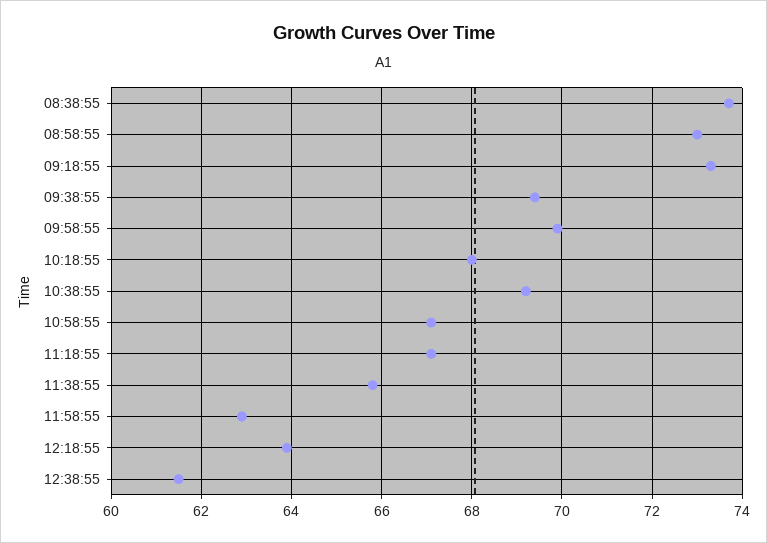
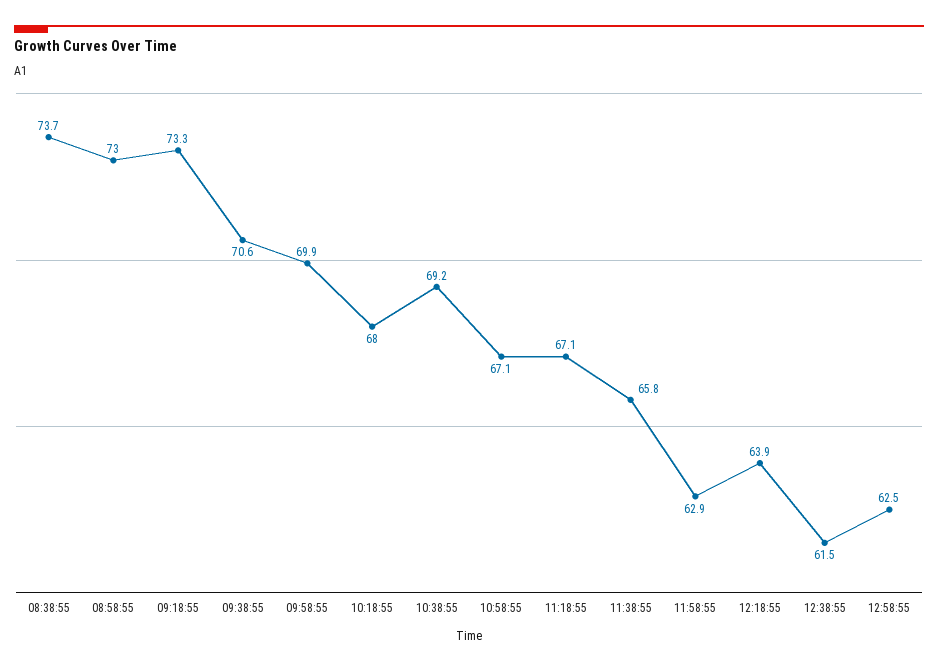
09:38:55: 69.5 -> 70.6
12:58:55: none -> 62.5

